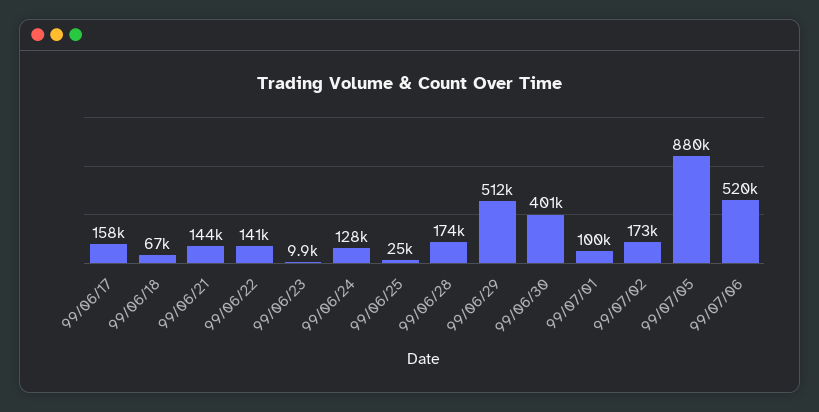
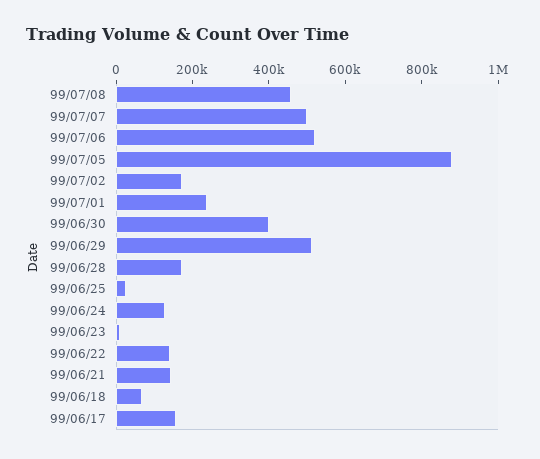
99/07/01: 100000 -> 250000
99/07/08: none -> 450000
99/07/07: none -> 500000

